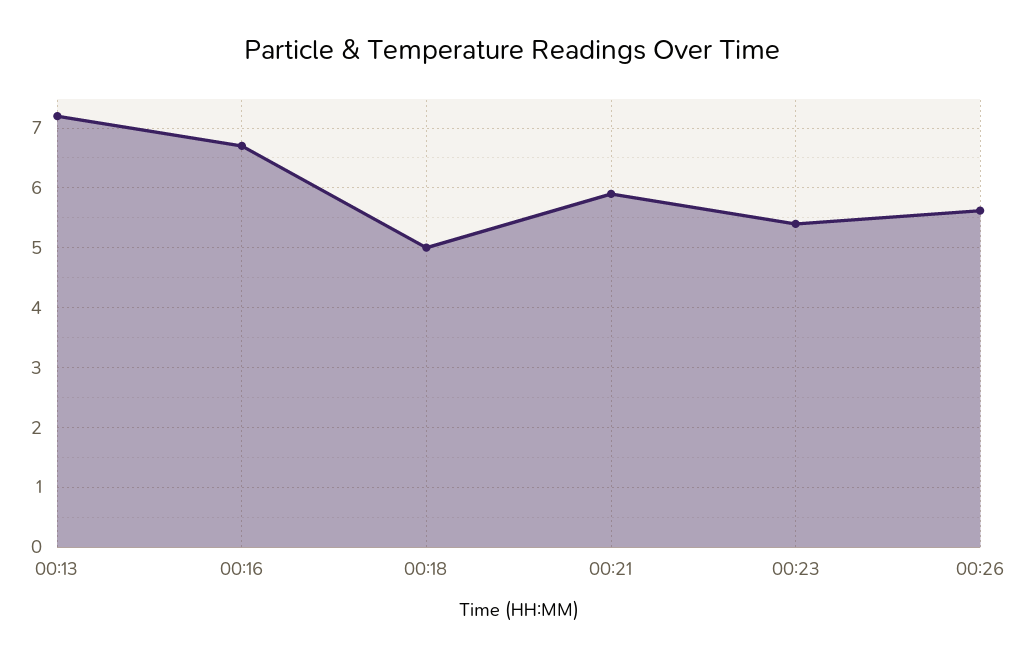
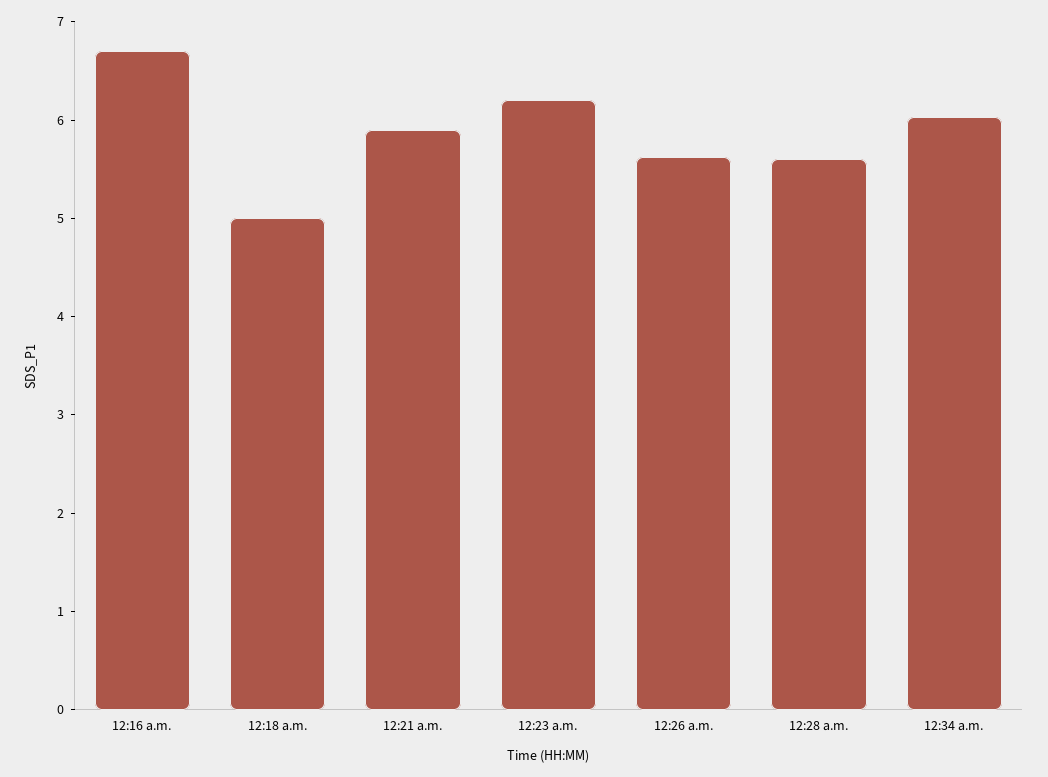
00:13: 7.2 -> none
00:23: 5.4 -> 6.2
12:28 a.m.: none -> 5.6
12:34 a.m.: none -> 6

